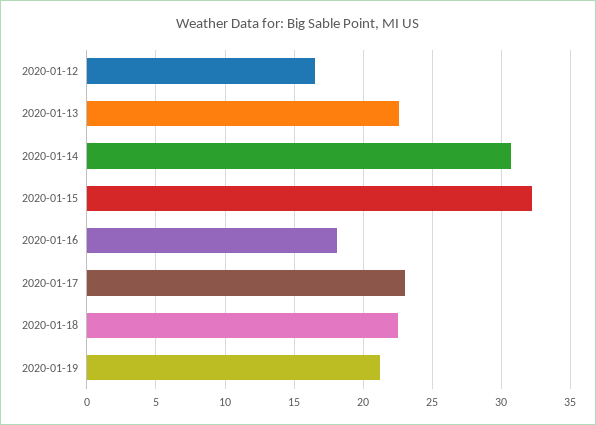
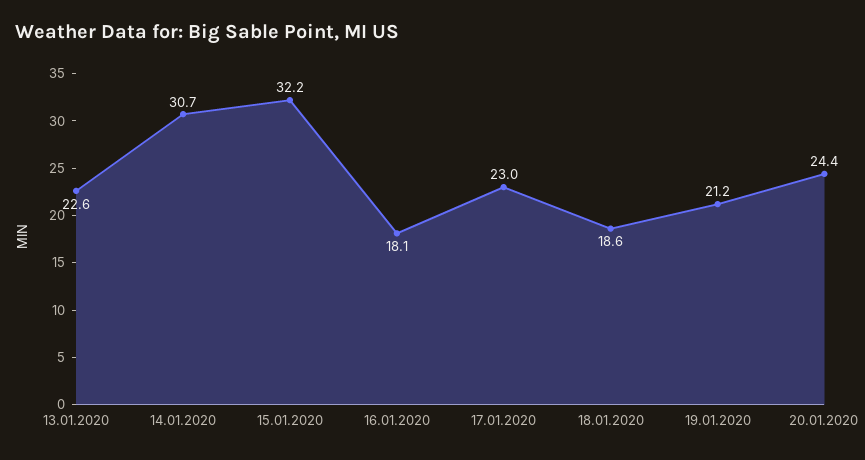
2020-01-12: 16.5 -> none
2020-01-18: 22.5 -> 18.6
20.01.2020: none -> 24.4

